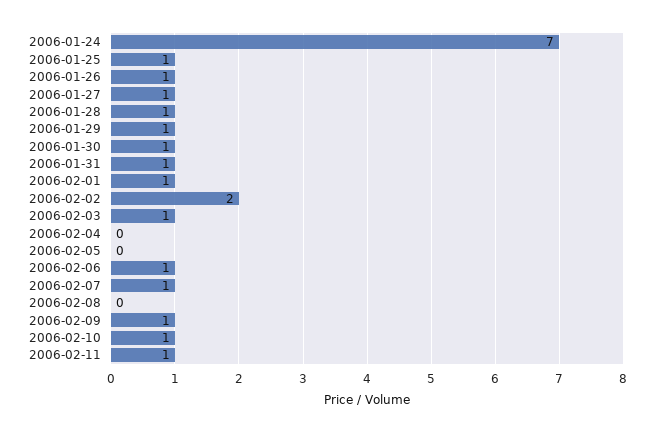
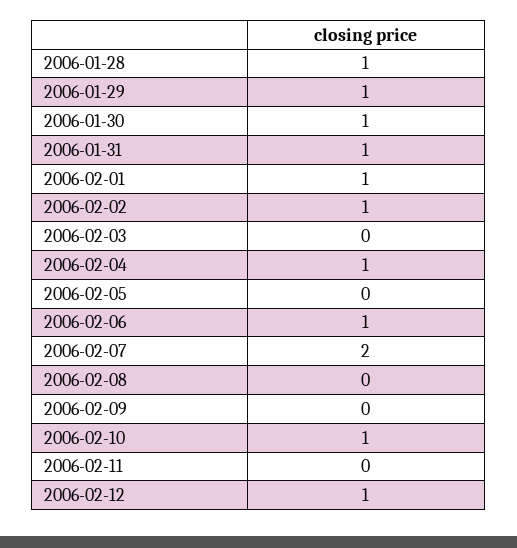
2006-01-24: 7 -> none
2006-01-25: 1 -> none
2006-01-26: 1 -> none
2006-01-27: 1 -> none
2006-02-02: 2 -> 1
2006-02-03: 1 -> 0
2006-02-04: 0 -> 1
2006-02-07: 1 -> 2
2006-02-09: 1 -> 0
2006-02-11: 1 -> 0
2006-02-12: none -> 1

